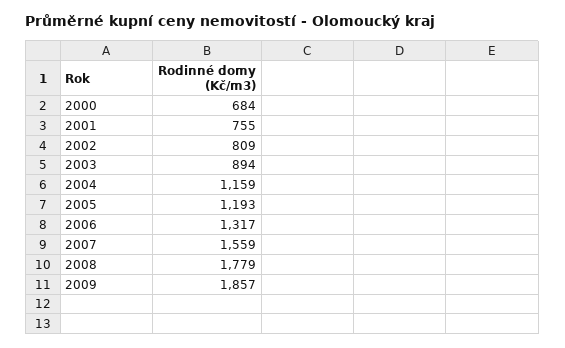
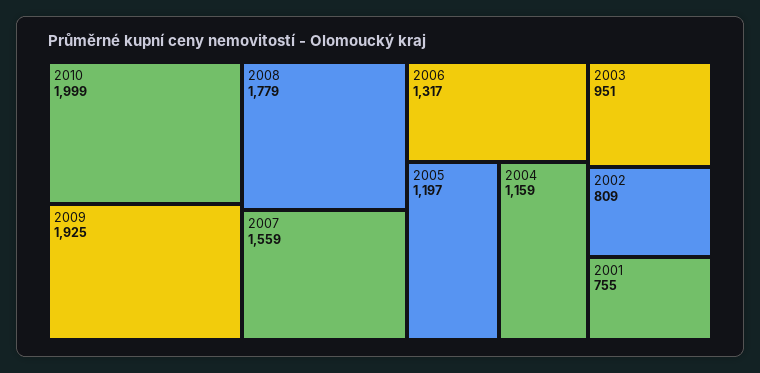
2000: 684 -> none
2003: 894 -> 951
2005: 1193 -> 1197
2009: 1857 -> 1925
2010: none -> 1999

